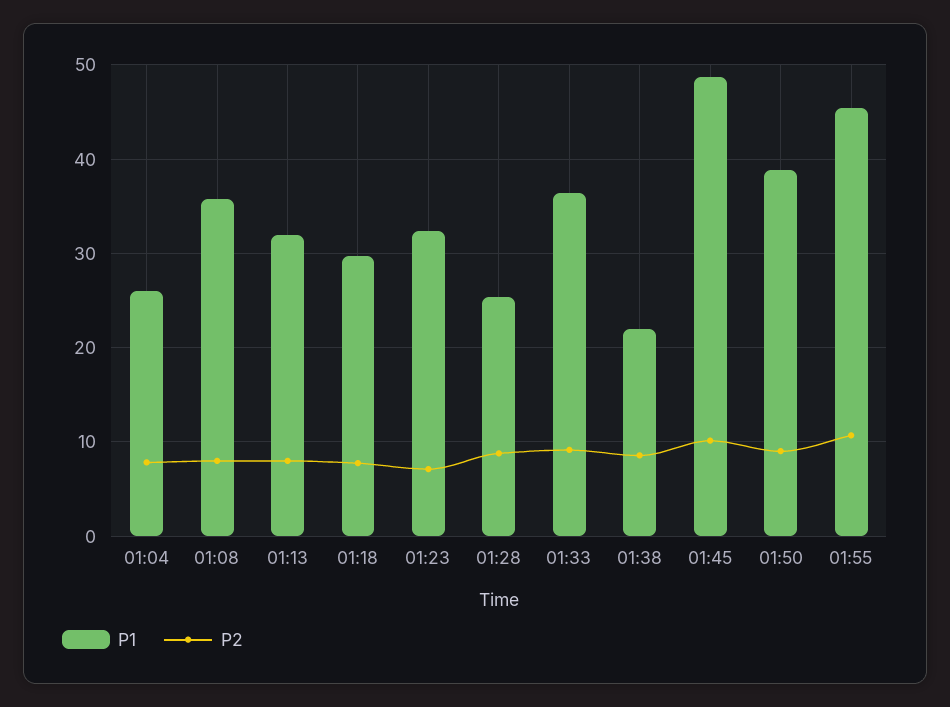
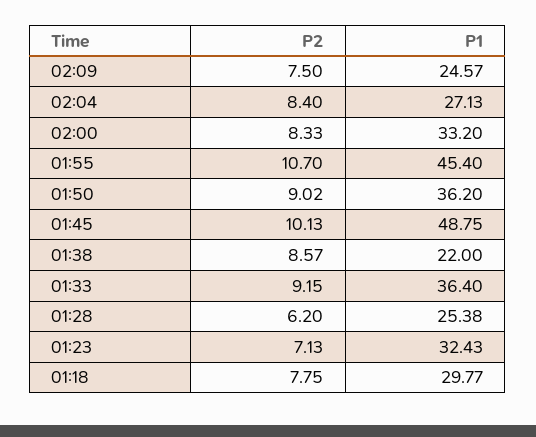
P1, 01:04: 26 -> none
P2, 01:04: 8 -> none
P1, 01:08: 36 -> none
P2, 01:08: 8 -> none
P1, 01:13: 32 -> none
P2, 01:13: 8 -> none
P2, 01:28: 9 -> 6.2
P1, 01:50: 39 -> 36.2
P2, 02:09: none -> 7.5
P1, 02:09: none -> 24.57
P2, 02:04: none -> 8.4
P1, 02:04: none -> 27.13
P2, 02:00: none -> 8.33
P1, 02:00: none -> 33.2

